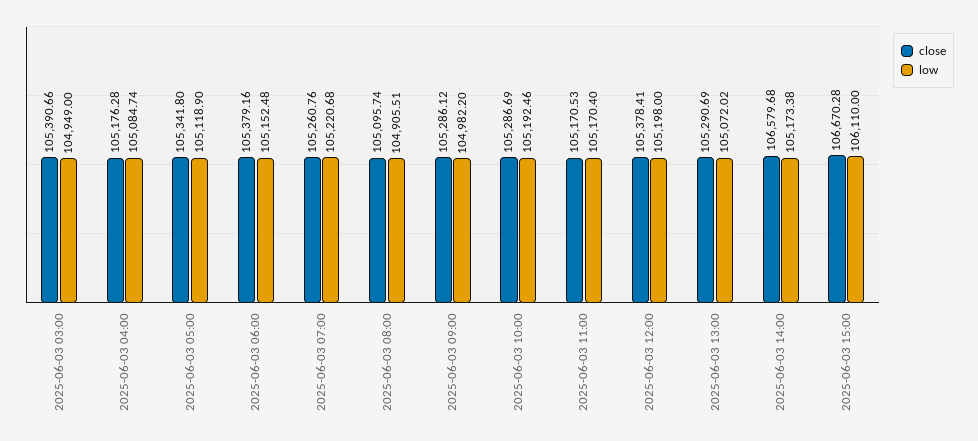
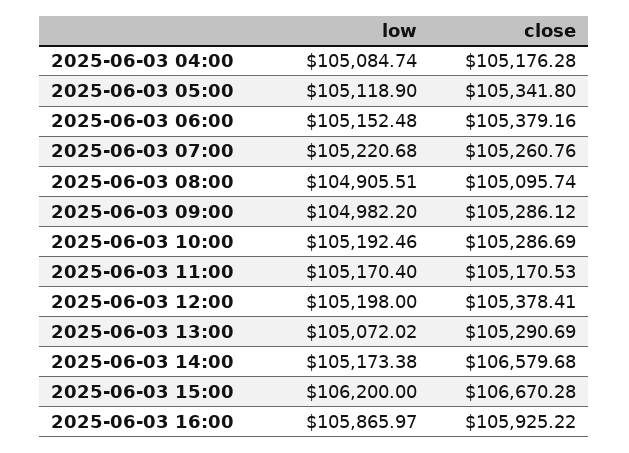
close, 2025-06-03 03:00: 105390.66 -> none
low, 2025-06-03 03:00: 104949 -> none
low, 2025-06-03 15:00: 106110 -> 106200
low, 2025-06-03 16:00: none -> 105865.97
close, 2025-06-03 16:00: none -> 105925.22

